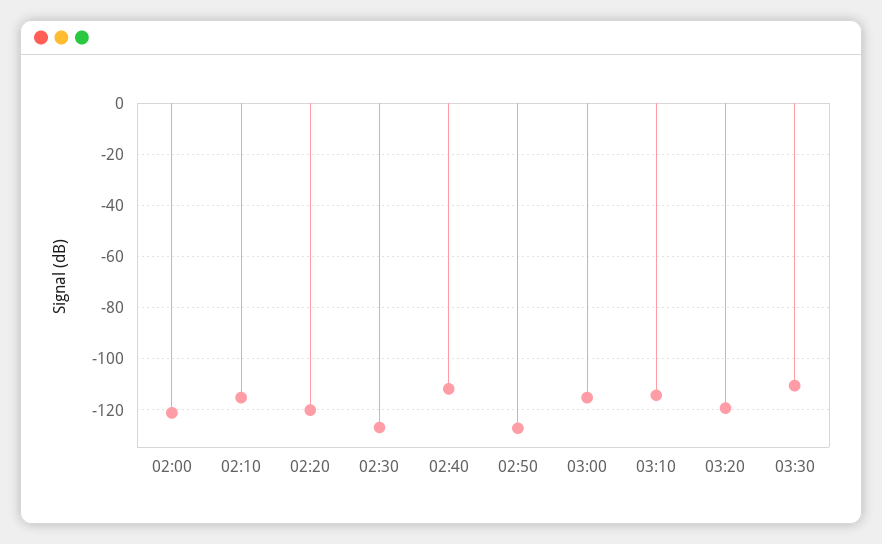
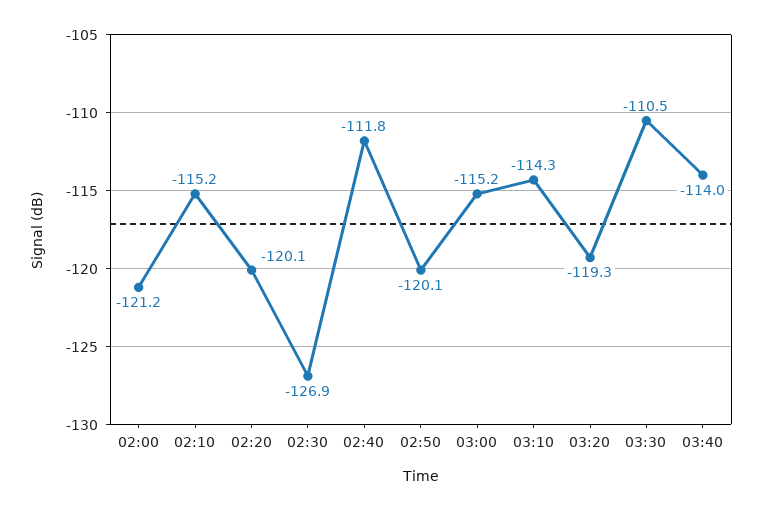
02:50: -127.5 -> -120.1
03:40: none -> -114

